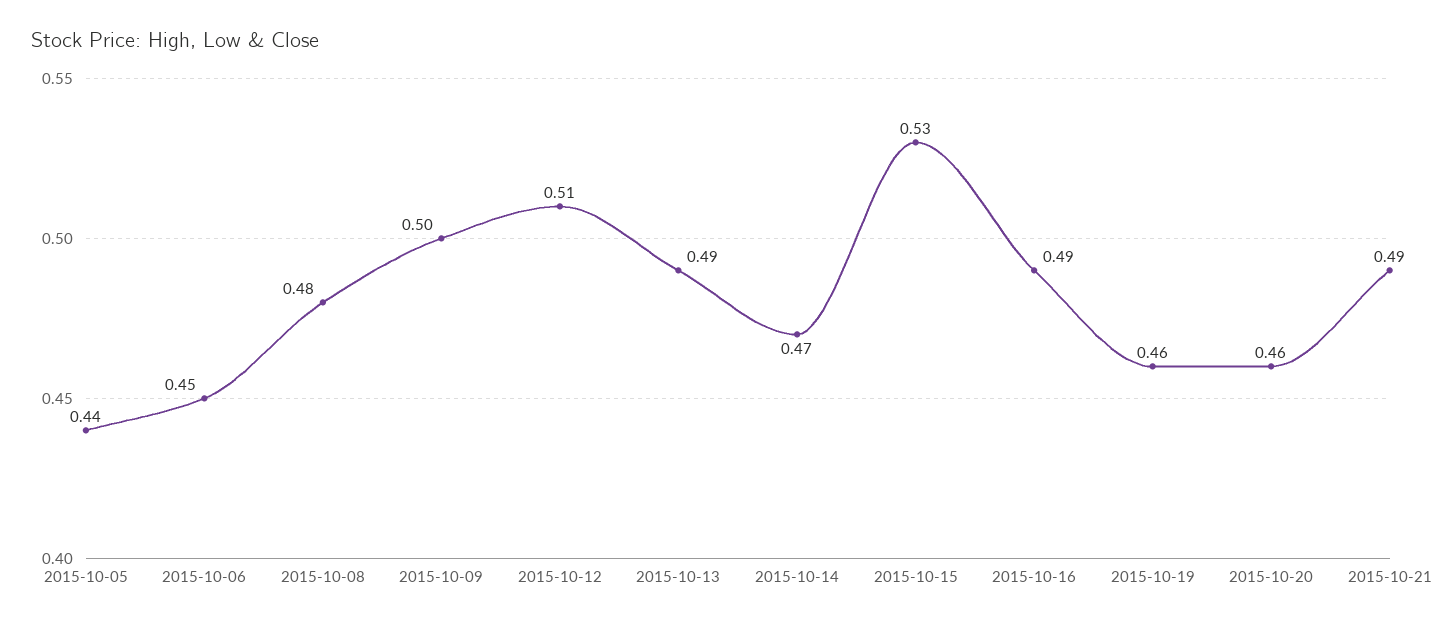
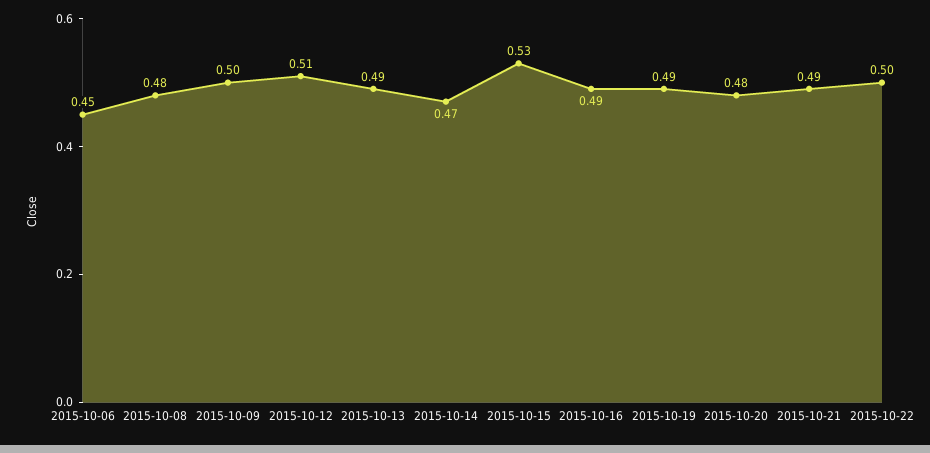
2015-10-05: 0.44 -> none
2015-10-19: 0.46 -> 0.49
2015-10-20: 0.46 -> 0.48
2015-10-22: none -> 0.5

